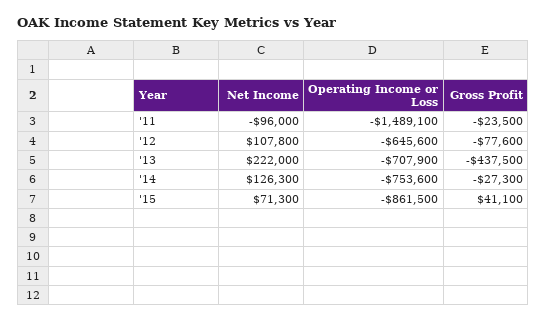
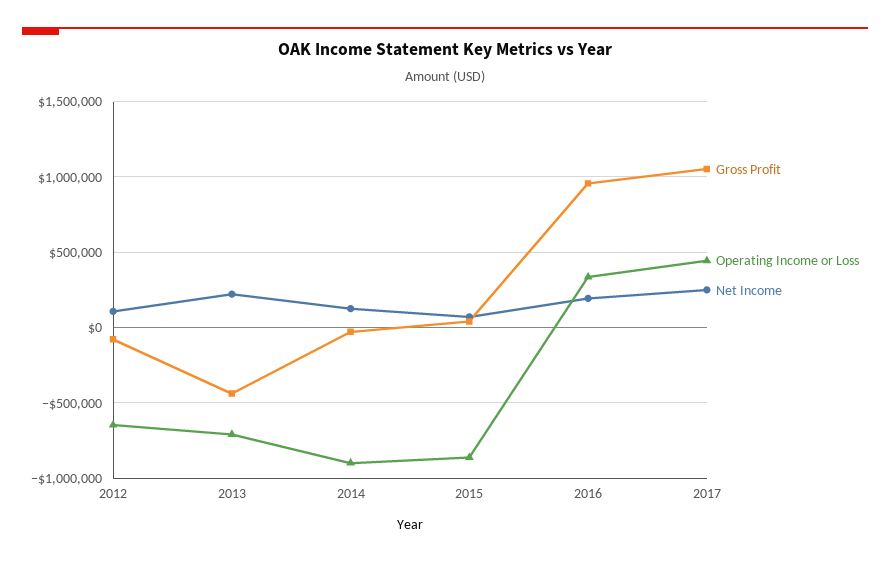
Net Income, '11: -96000 -> none
Operating Income or Loss, '11: -1489100 -> none
Gross Profit, '11: -23500 -> none
Operating Income or Loss, '14: -753600 -> -900000
Gross Profit, 2016: none -> 950000
Operating Income or Loss, 2016: none -> 350000
Net Income, 2016: none -> 200000
Gross Profit, 2017: none -> 1050000
Operating Income or Loss, 2017: none -> 450000
Net Income, 2017: none -> 250000

